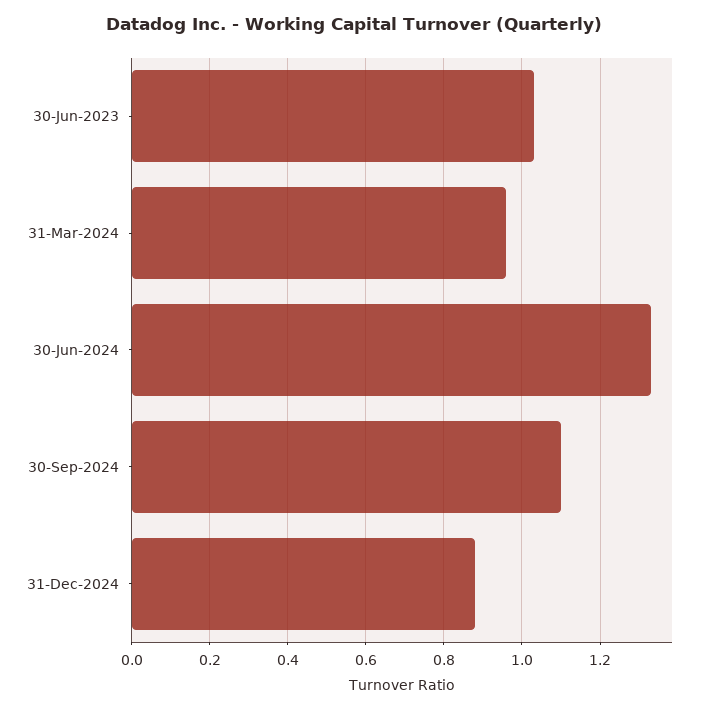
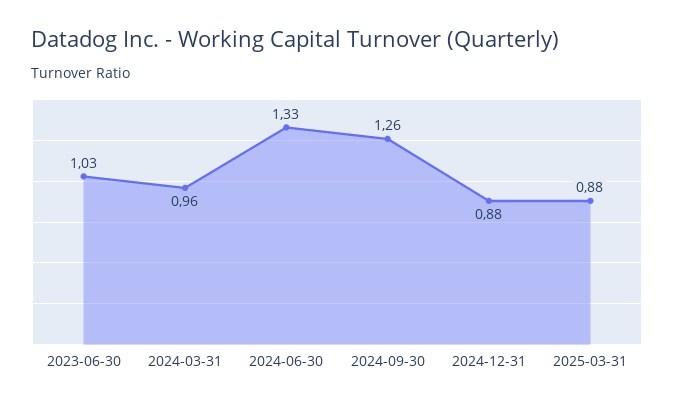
30-Sep-2024: 1.1 -> 1.26
2025-03-31: none -> 0.88

